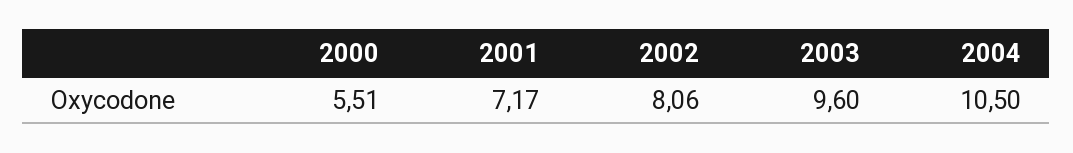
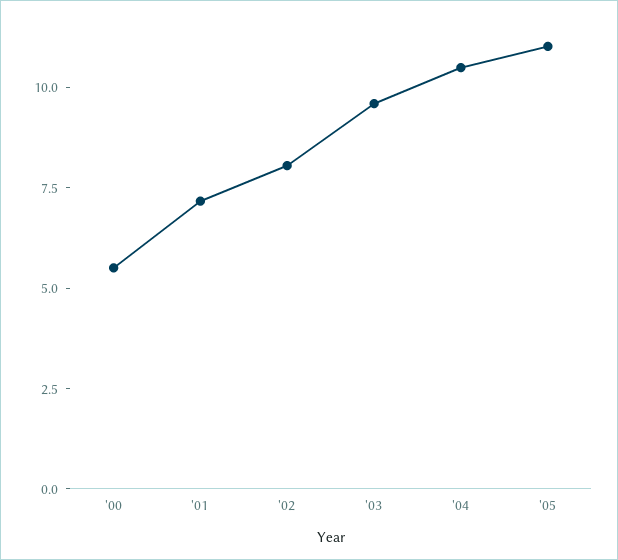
'05: none -> 11

